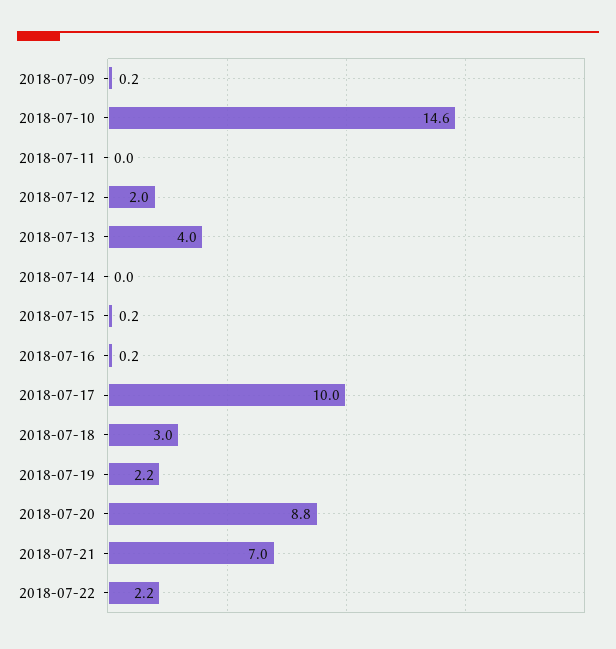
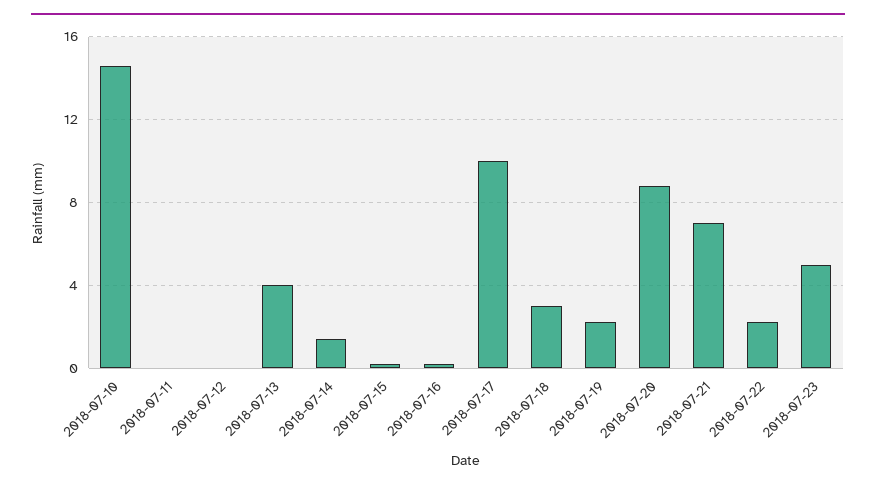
2018-07-09: 0.2 -> none
2018-07-12: 2 -> 0
2018-07-14: 0 -> 1.5
2018-07-23: none -> 5

